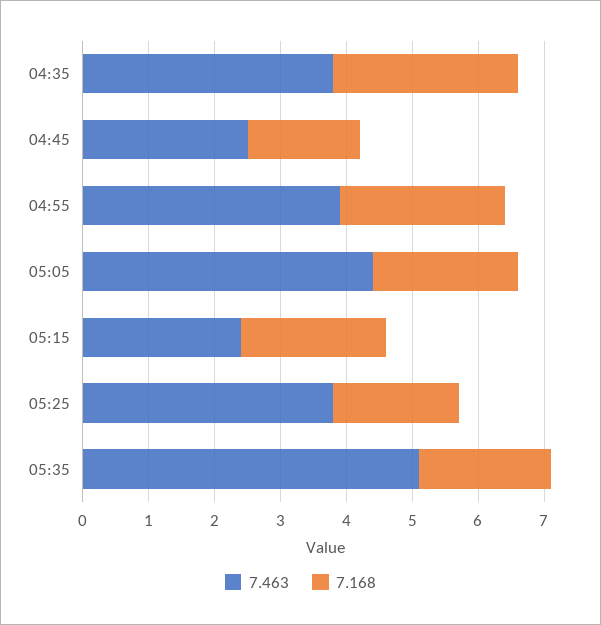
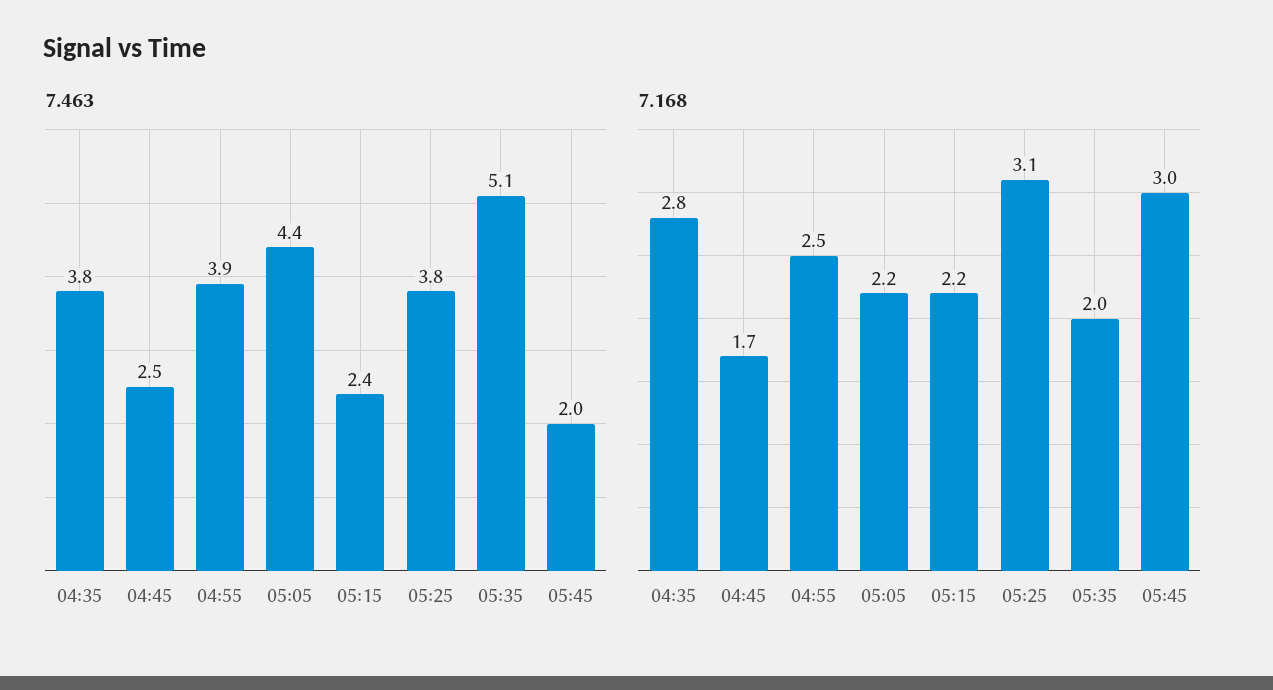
7.168, 05:25: 2 -> 3.1
7.463, 05:45: none -> 2
7.168, 05:45: none -> 3

